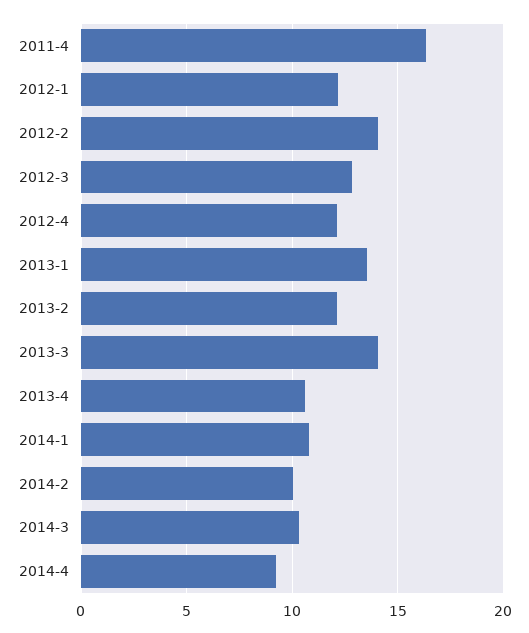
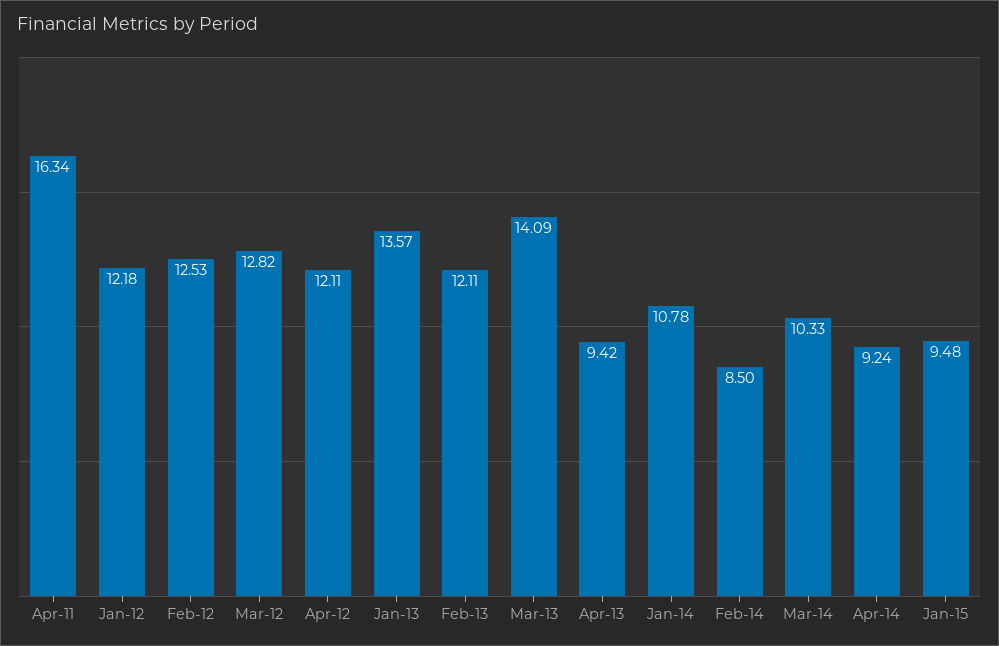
2012-2: 14 -> 12.53
2013-4: 10.5 -> 9.42
2014-2: 10 -> 8.5
Jan-15: none -> 9.48

